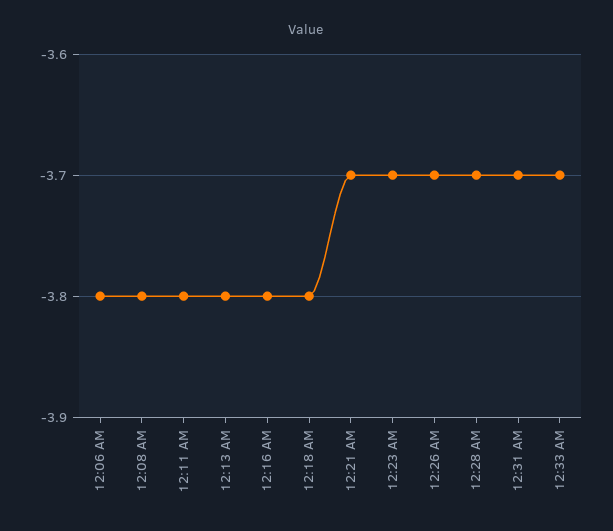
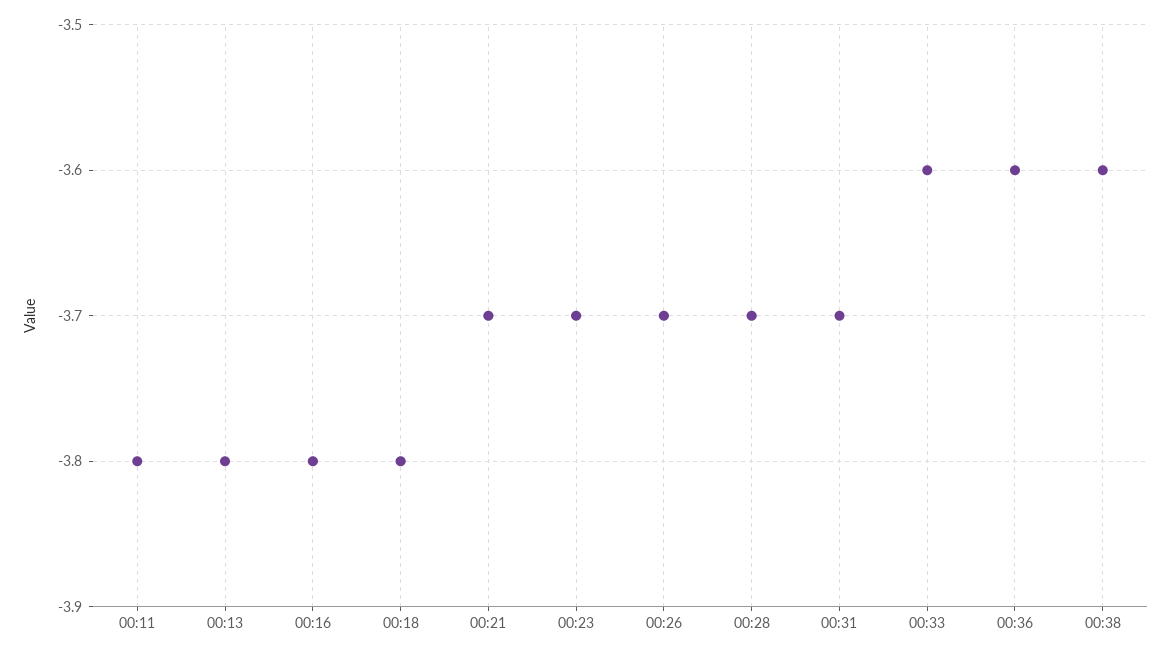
12:06 AM: -3.8 -> none
12:08 AM: -3.8 -> none
12:33 AM: -3.7 -> -3.6
00:36: none -> -3.6
00:38: none -> -3.6

